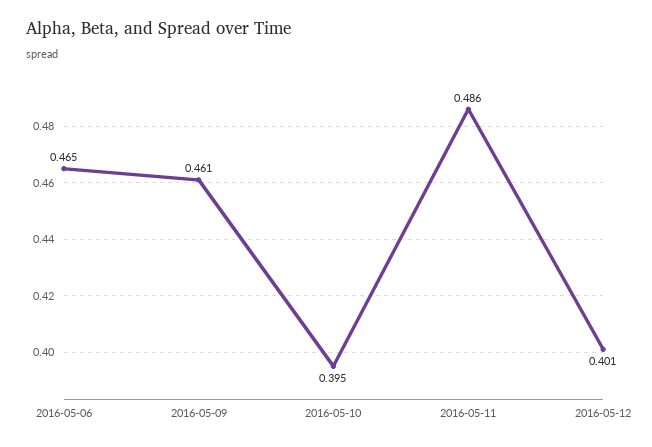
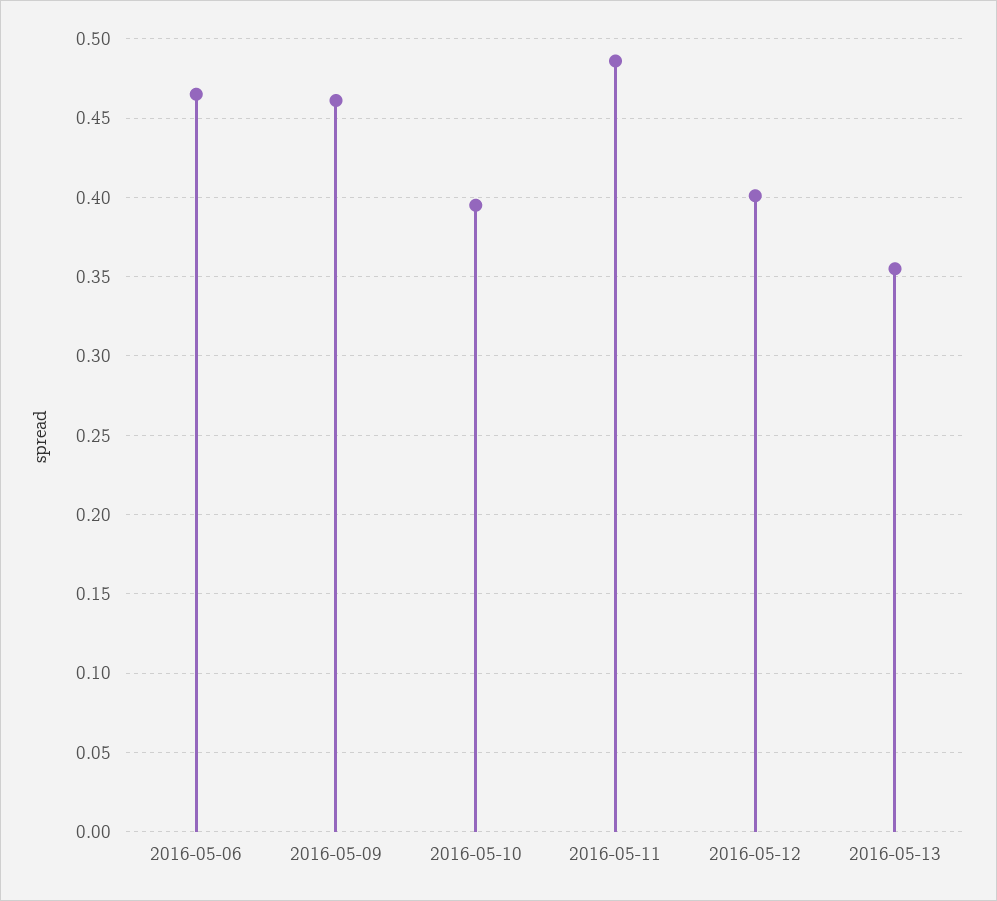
2016-05-13: none -> 0.355

